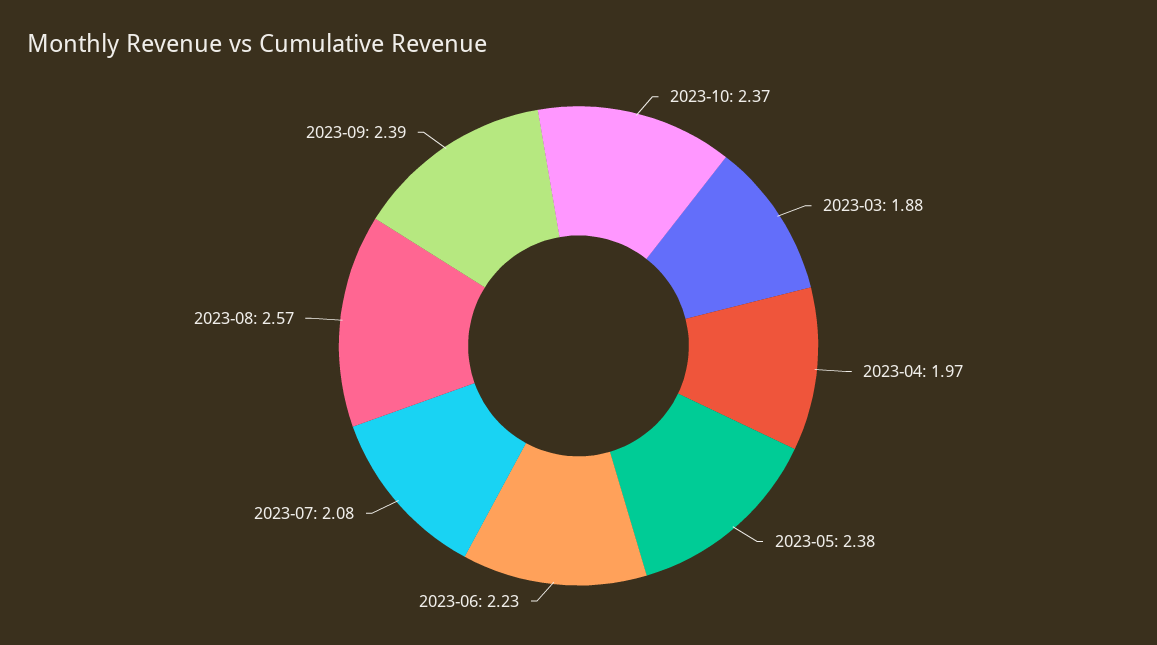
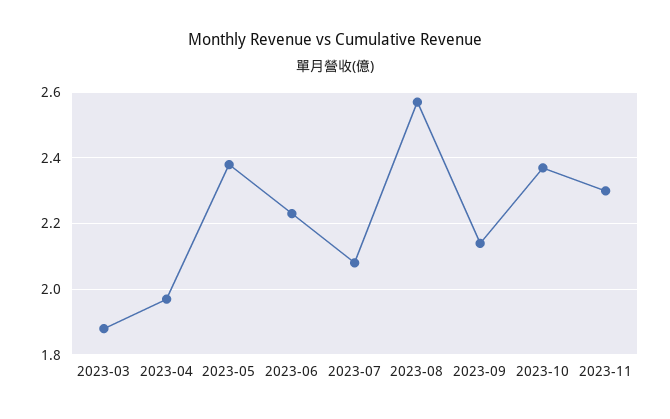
2023-09: 2.39 -> 2.15
2023-11: none -> 2.3

